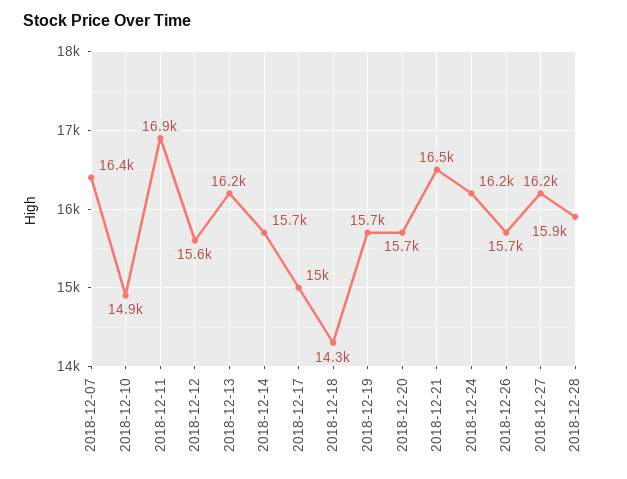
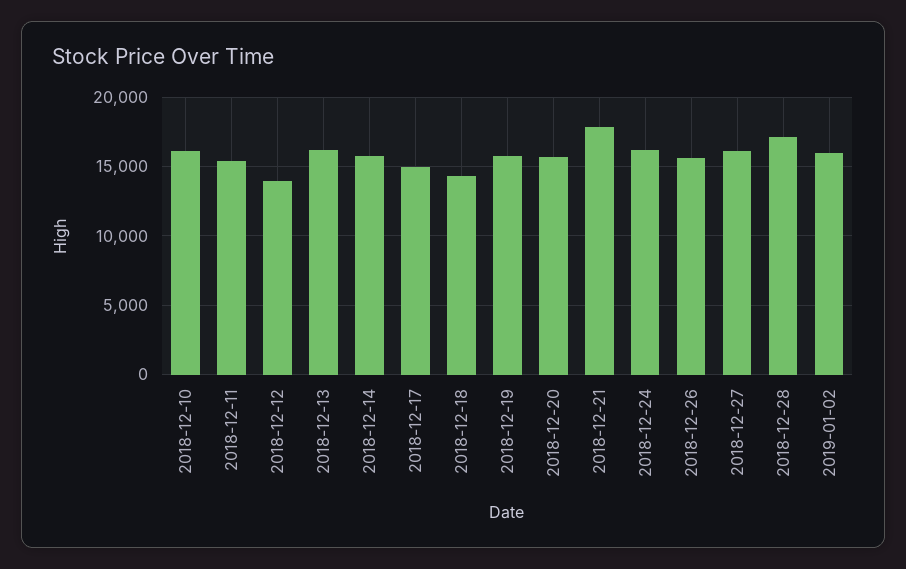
2018-12-07: 16400 -> none
2018-12-10: 14900 -> 16000
2018-12-11: 16900 -> 15500
2018-12-12: 15600 -> 14000
2018-12-21: 16500 -> 18000
2018-12-28: 15900 -> 17000
2019-01-02: none -> 16000

